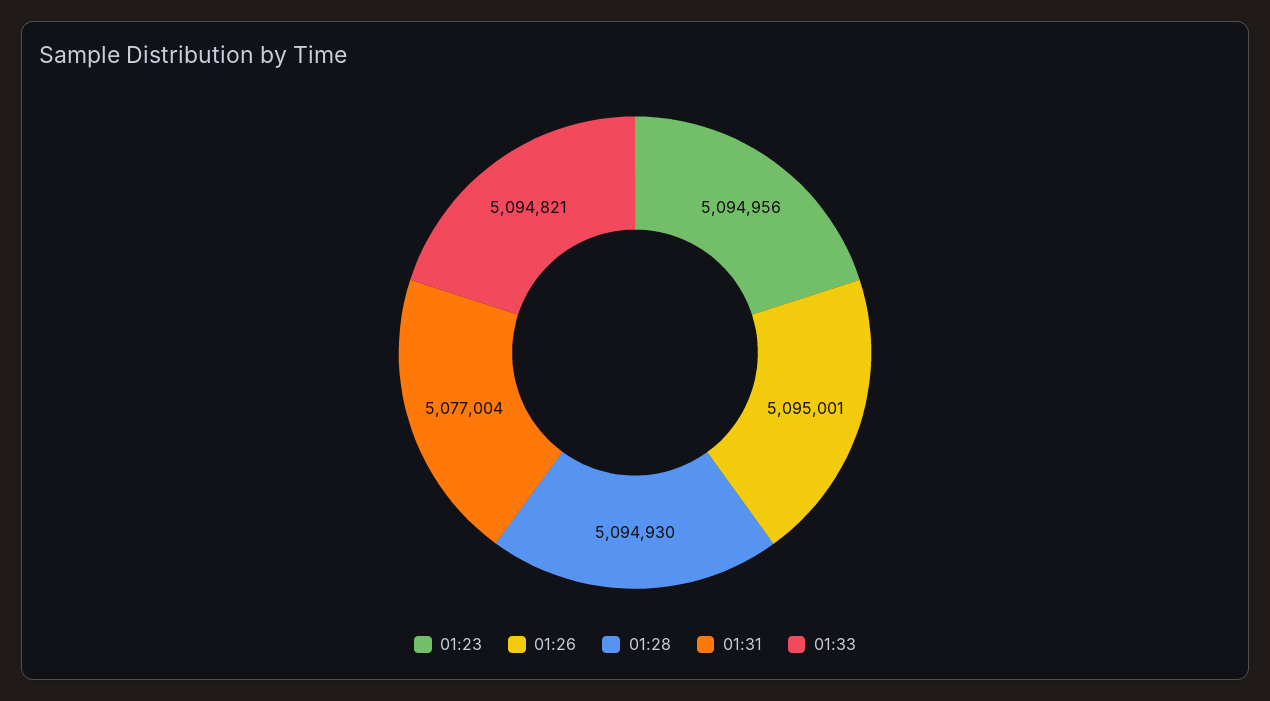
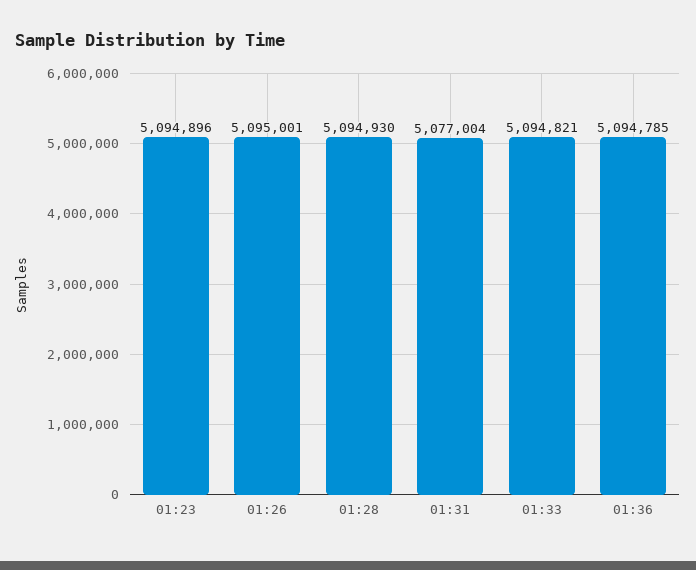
01:23: 5094956 -> 5094896
01:36: none -> 5094785

